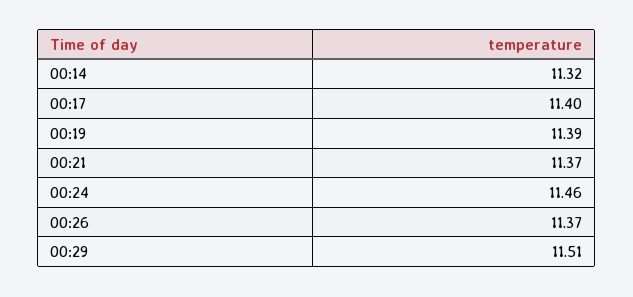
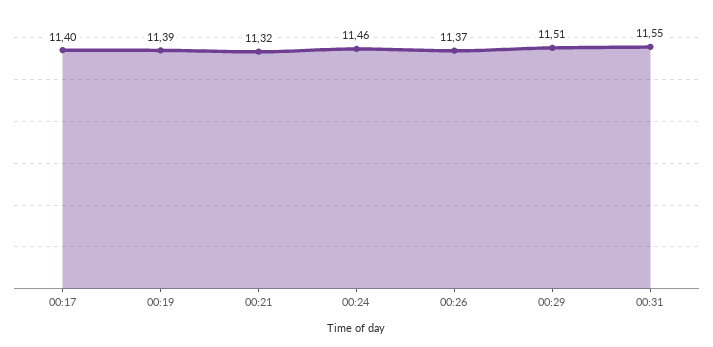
00:14: 11.32 -> none
00:21: 11.37 -> 11.32
00:31: none -> 11.55

